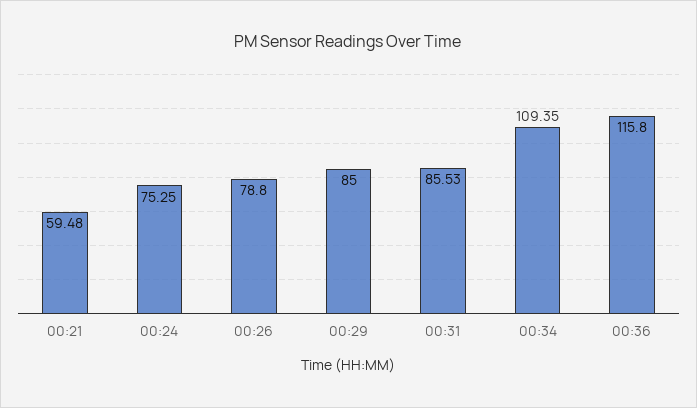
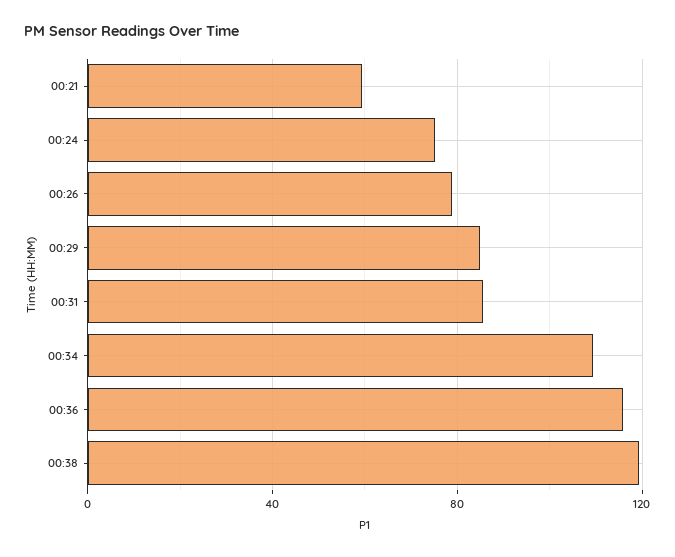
00:38: none -> 120

